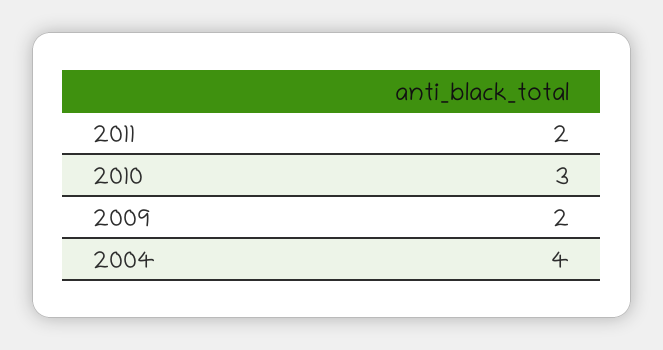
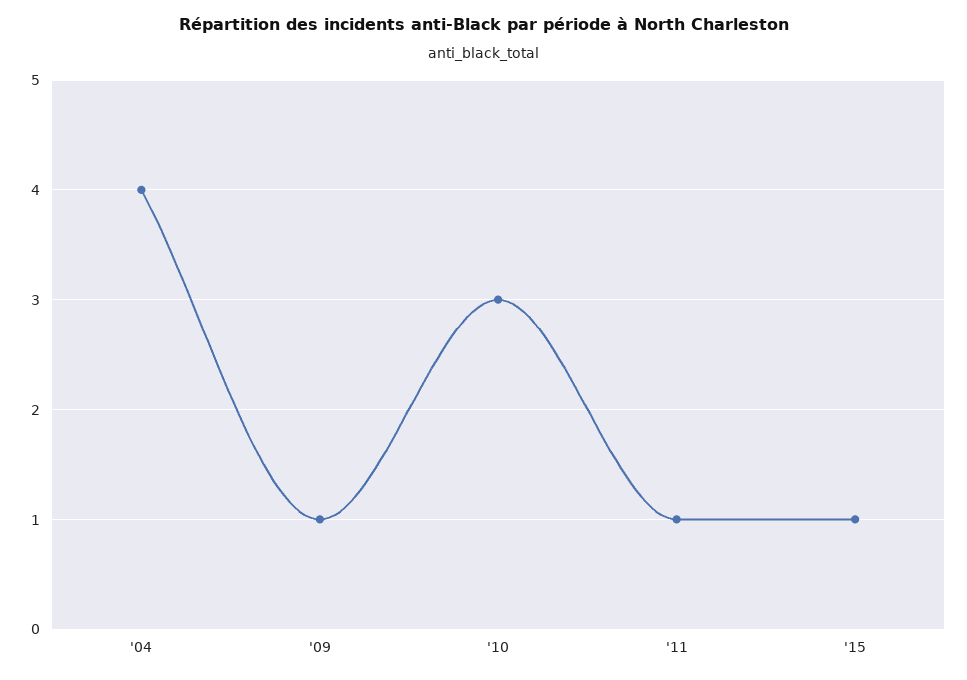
2011: 2 -> 1
2009: 2 -> 1
'15: none -> 1

